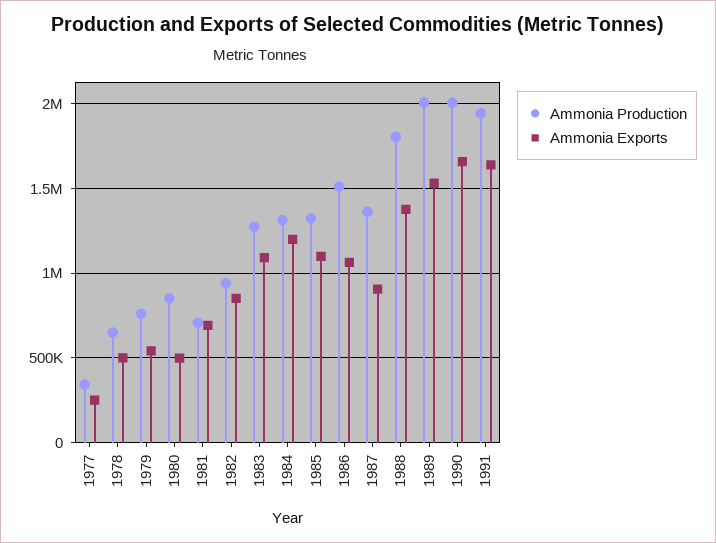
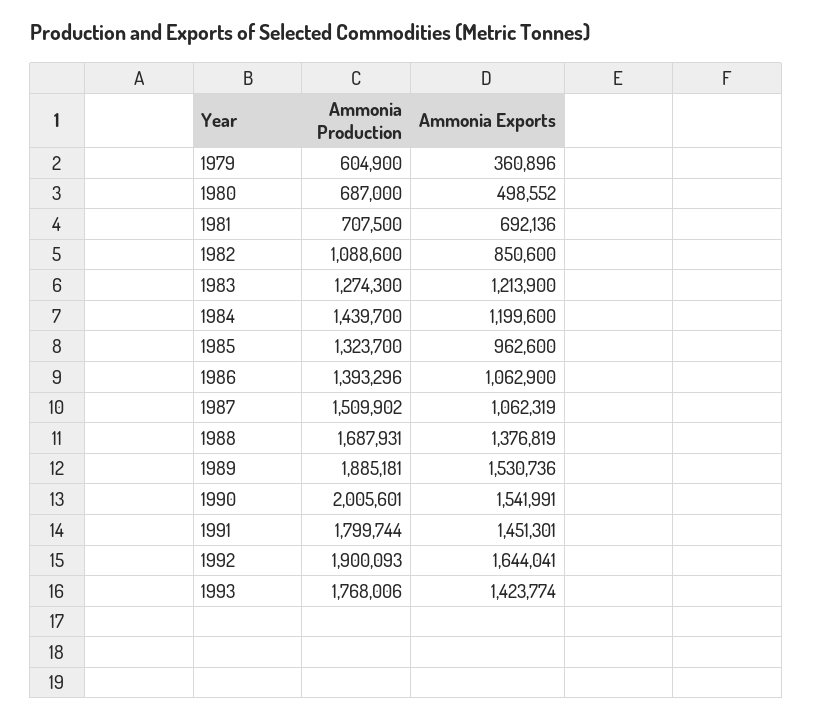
Ammonia Production, 1977: 350000 -> none
Ammonia Exports, 1977: 250000 -> none
Ammonia Production, 1978: 650000 -> none
Ammonia Exports, 1978: 500000 -> none
Ammonia Production, 1979: 750000 -> 604900
Ammonia Exports, 1979: 550000 -> 360896
Ammonia Production, 1980: 850000 -> 687000
Ammonia Production, 1982: 950000 -> 1088600
Ammonia Exports, 1983: 1100000 -> 1213900
Ammonia Production, 1984: 1300000 -> 1439700
Ammonia Exports, 1985: 1100000 -> 962600
Ammonia Production, 1986: 1500000 -> 1393296
Ammonia Production, 1987: 1350000 -> 1509902
Ammonia Exports, 1987: 900000 -> 1062319
Ammonia Production, 1988: 1800000 -> 1687931
Ammonia Production, 1989: 2000000 -> 1885181
Ammonia Exports, 1990: 1650000 -> 1541991
Ammonia Production, 1991: 1950000 -> 1799744
Ammonia Exports, 1991: 1650000 -> 1451301
Ammonia Production, 1992: none -> 1900093
Ammonia Exports, 1992: none -> 1644041
Ammonia Production, 1993: none -> 1768006
Ammonia Exports, 1993: none -> 1423774

